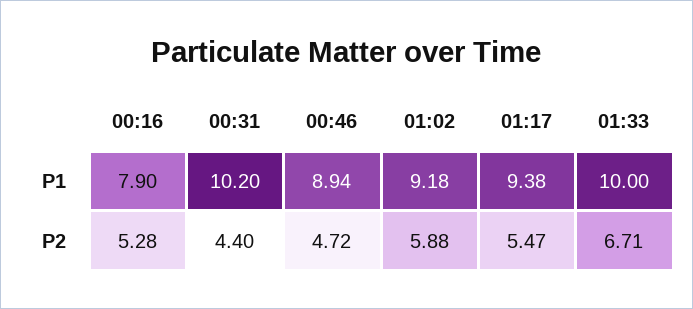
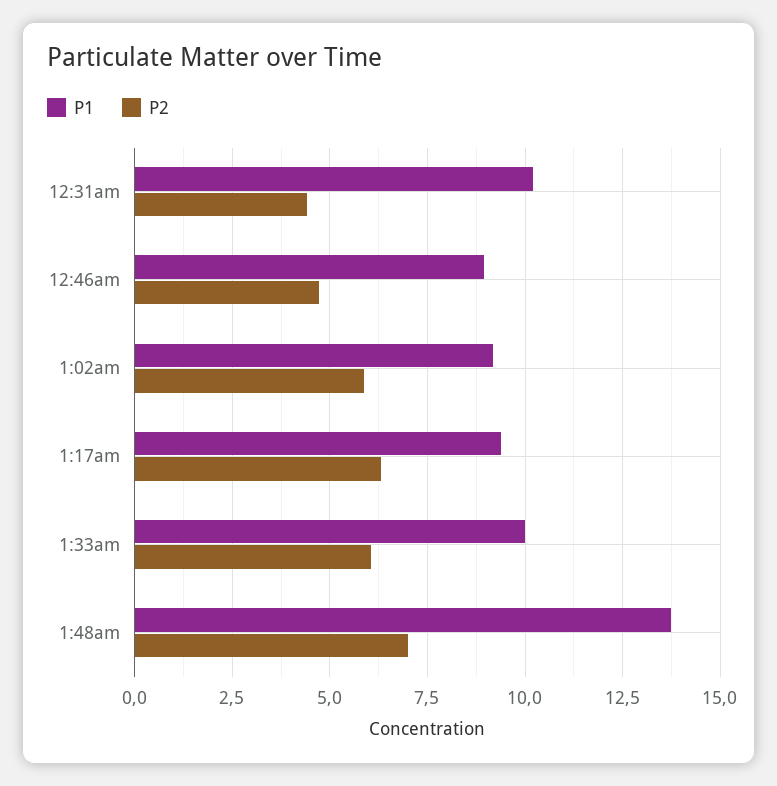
P1, 00:16: 7.9 -> none
P2, 00:16: 5.28 -> none
P2, 01:17: 5.47 -> 6.25
P2, 01:33: 6.71 -> 6
P1, 1:48am: none -> 13.75
P2, 1:48am: none -> 7

